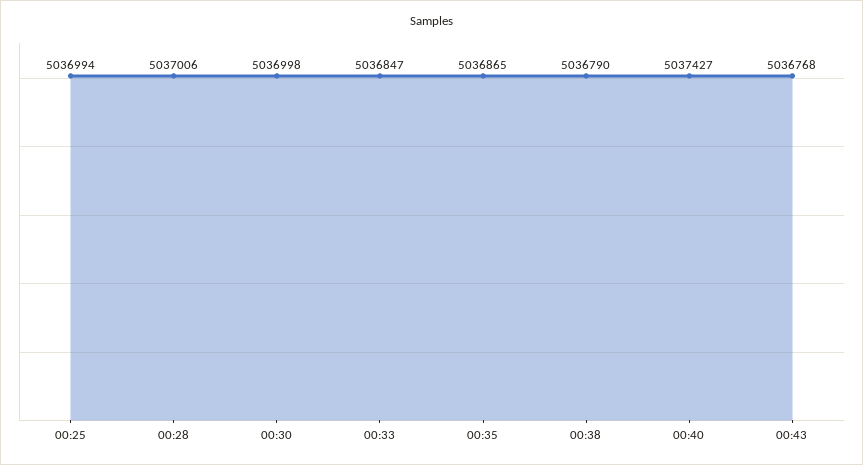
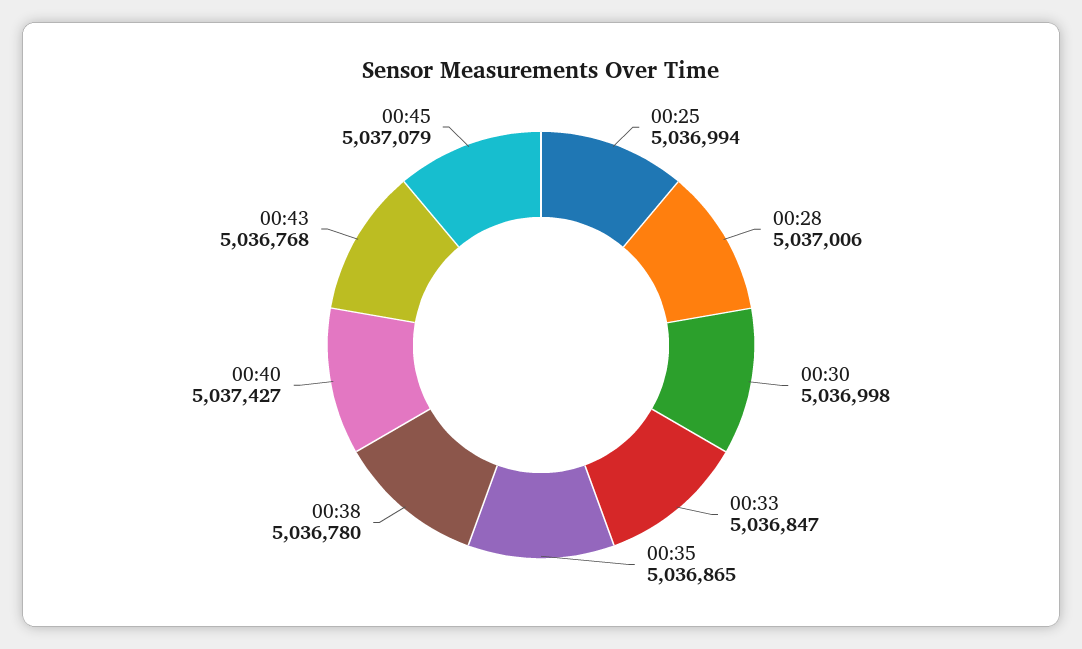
00:38: 5036790 -> 5036780
00:45: none -> 5037079

